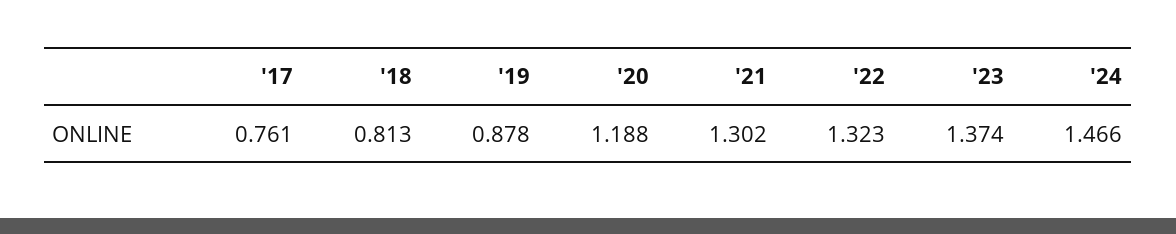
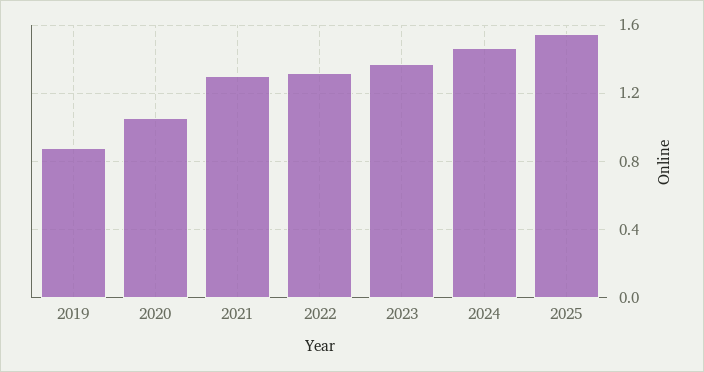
'17: 0.761 -> none
'18: 0.813 -> none
'20: 1.188 -> 1.05
2025: none -> 1.55

